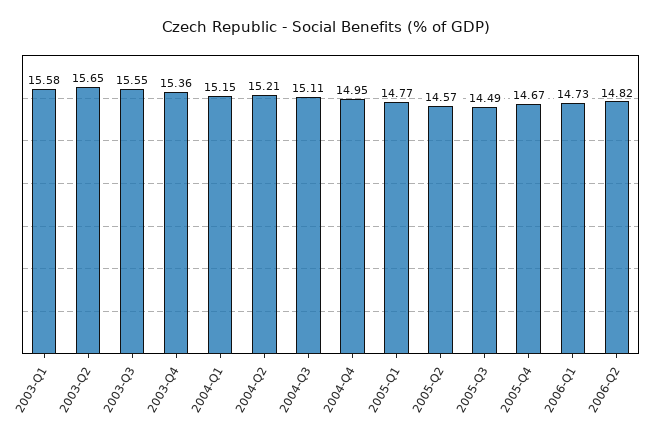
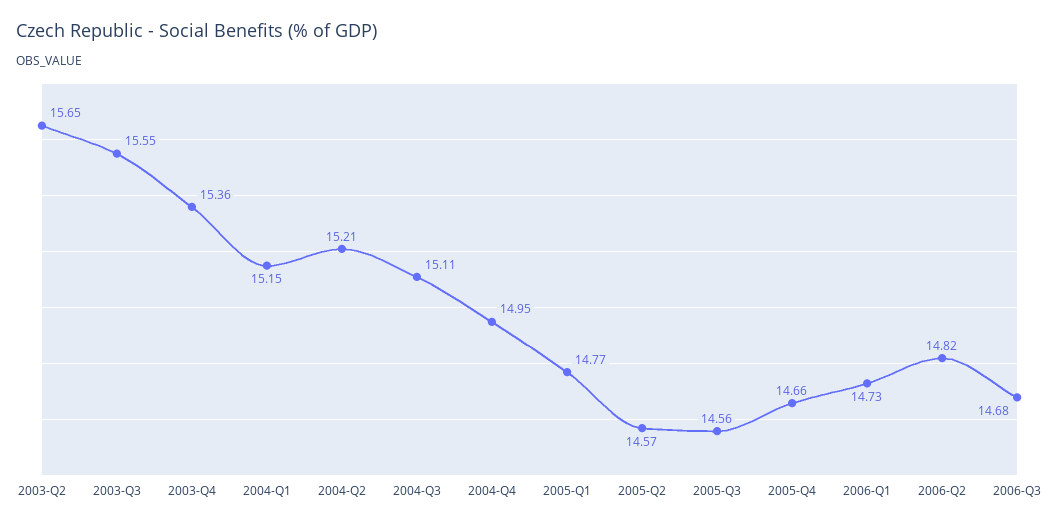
2003-Q1: 15.58 -> none
2005-Q3: 14.49 -> 14.56
2005-Q4: 14.67 -> 14.66
2006-Q3: none -> 14.68

